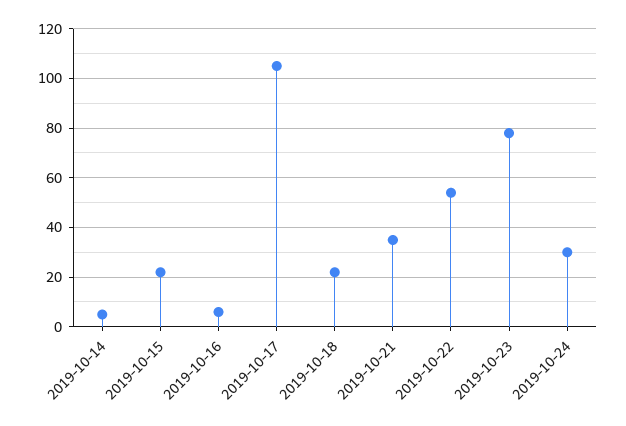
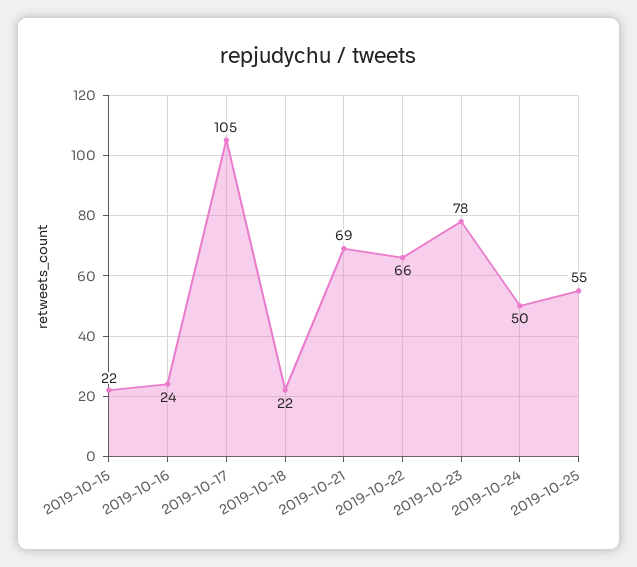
2019-10-14: 5 -> none
2019-10-16: 5 -> 24
2019-10-21: 35 -> 69
2019-10-22: 55 -> 66
2019-10-24: 30 -> 50
2019-10-25: none -> 55

